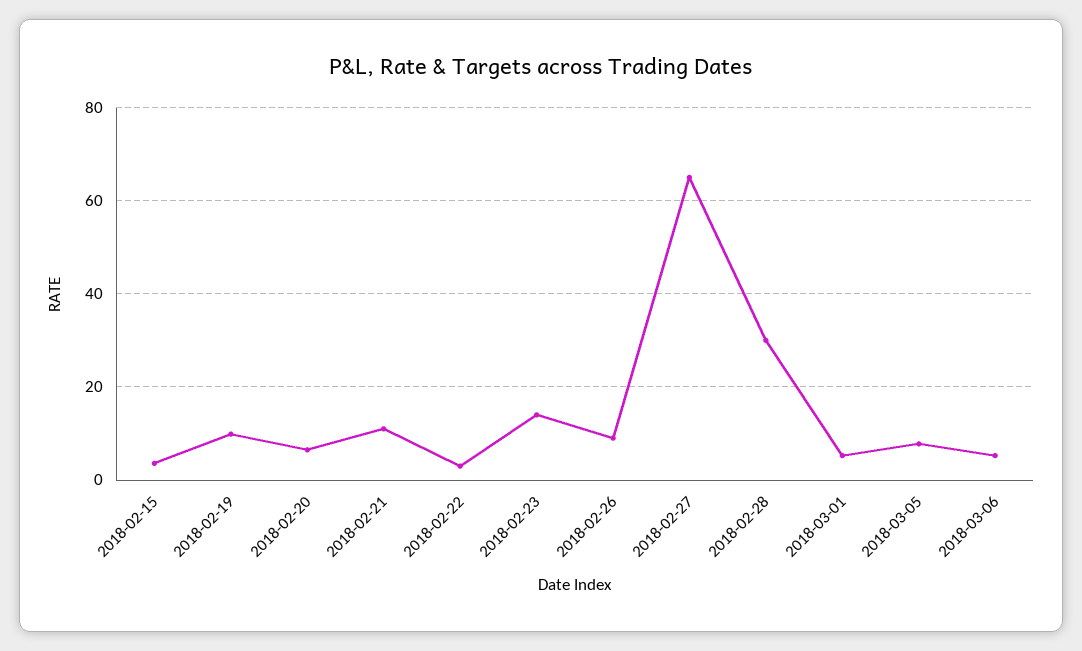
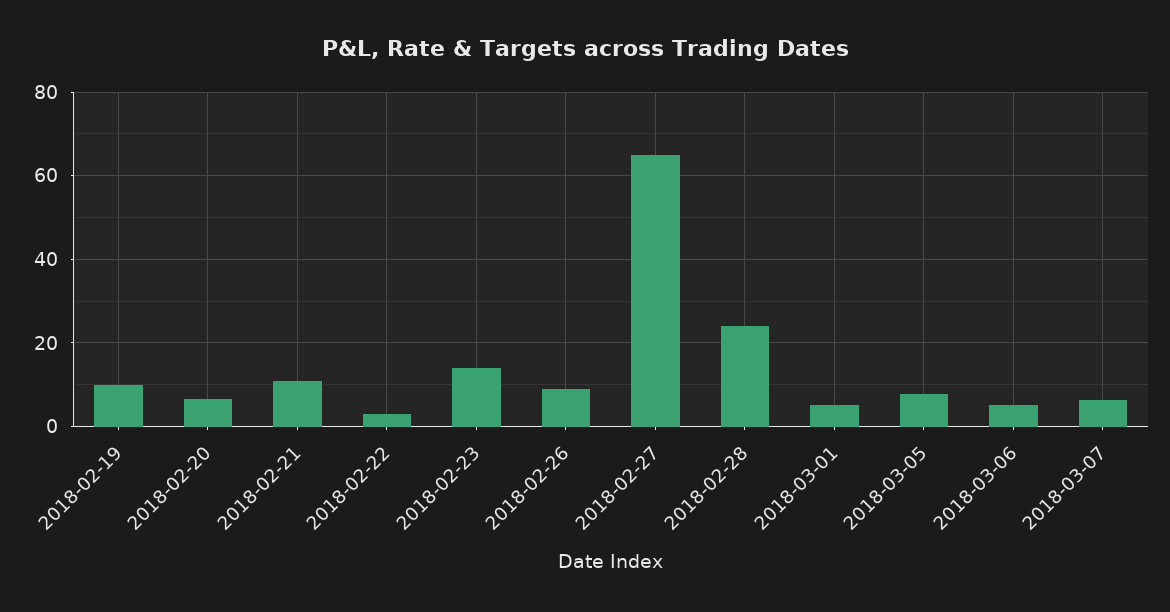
2018-02-15: 4 -> none
2018-02-28: 30 -> 24
2018-03-07: none -> 6

